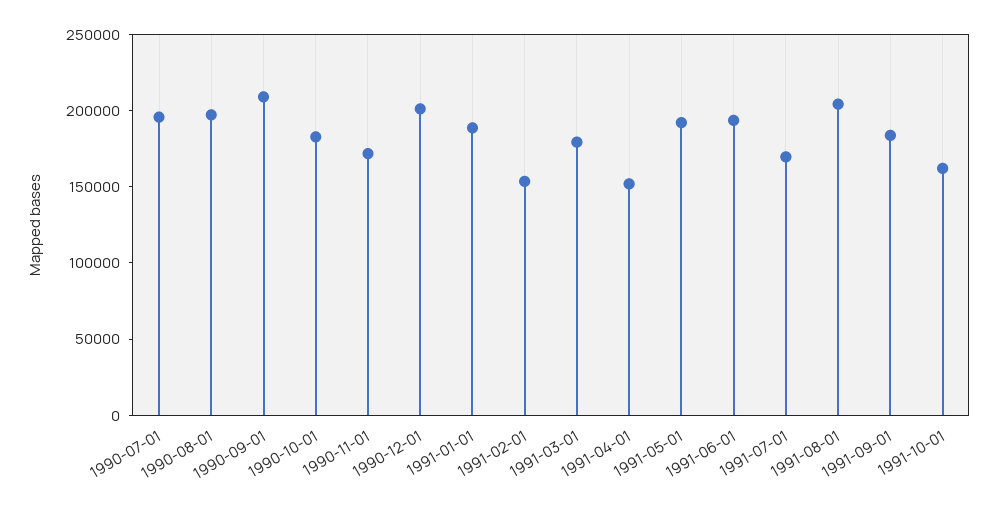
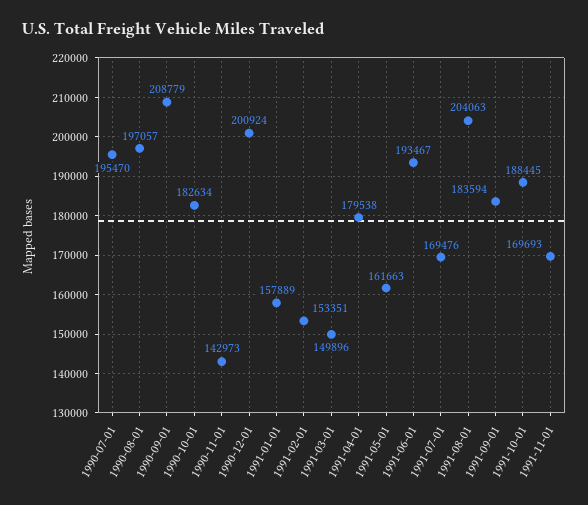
1990-11-01: 170000 -> 142973
1991-01-01: 190000 -> 157889
1991-03-01: 180000 -> 149896
1991-04-01: 150000 -> 179538
1991-05-01: 190000 -> 161663
1991-10-01: 160000 -> 188445
1991-11-01: none -> 169693

